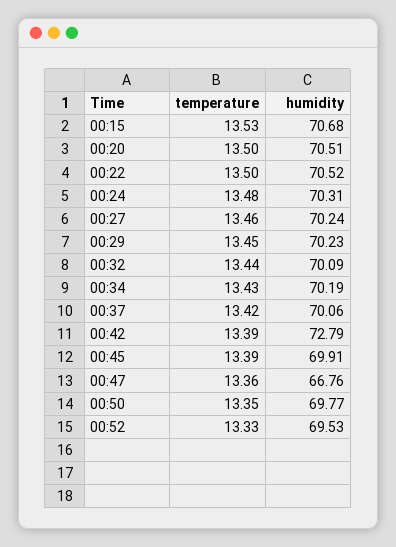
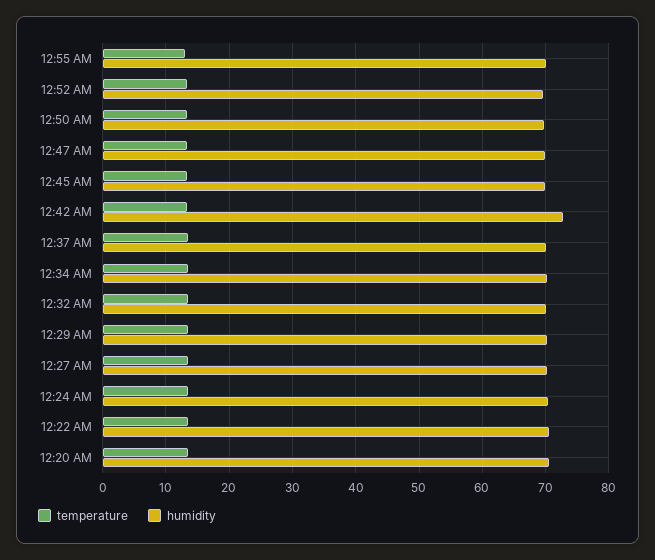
temperature, 00:15: 13.53 -> none
humidity, 00:15: 70.68 -> none
humidity, 00:47: 66.76 -> 70
temperature, 12:55 AM: none -> 13
humidity, 12:55 AM: none -> 70

